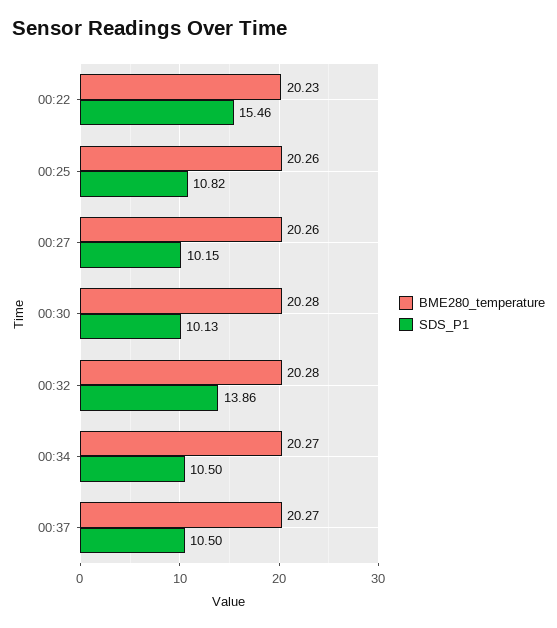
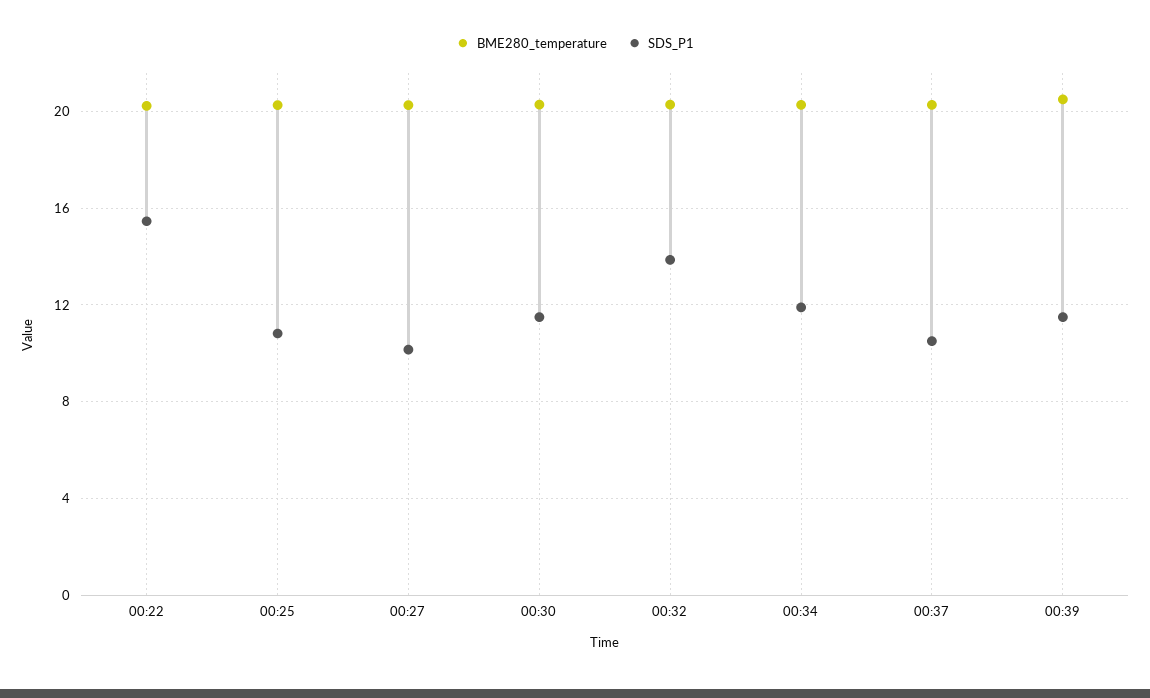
SDS_P1, 00:30: 10.13 -> 11.5
SDS_P1, 00:34: 10.5 -> 12
BME280_temperature, 00:39: none -> 20.5
SDS_P1, 00:39: none -> 11.5

